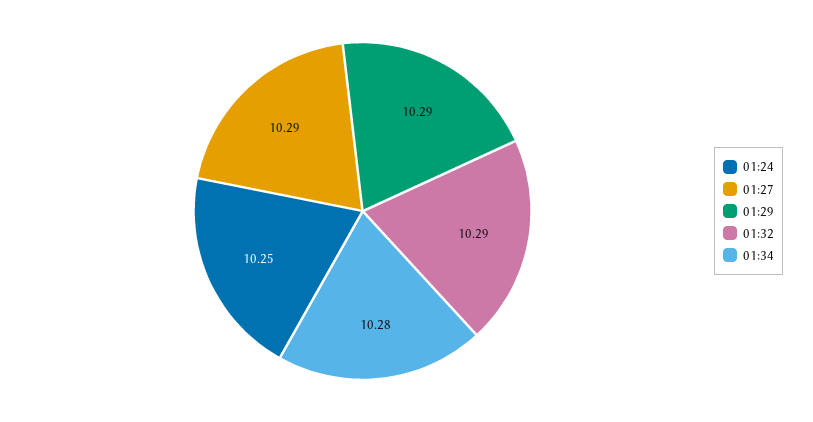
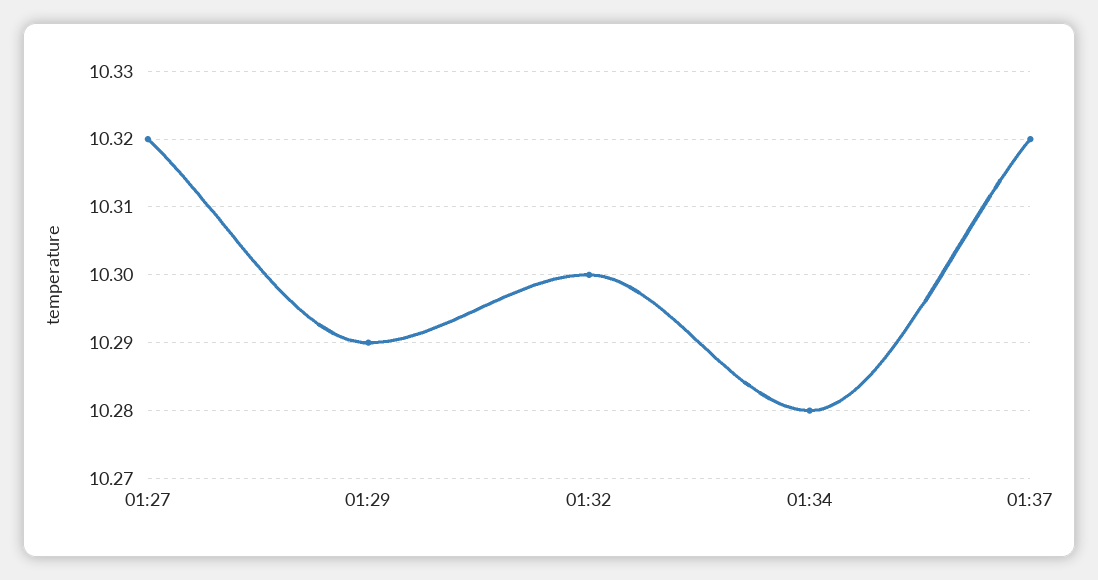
01:24: 10.25 -> none
01:27: 10.29 -> 10.32
01:32: 10.29 -> 10.3
01:37: none -> 10.32

